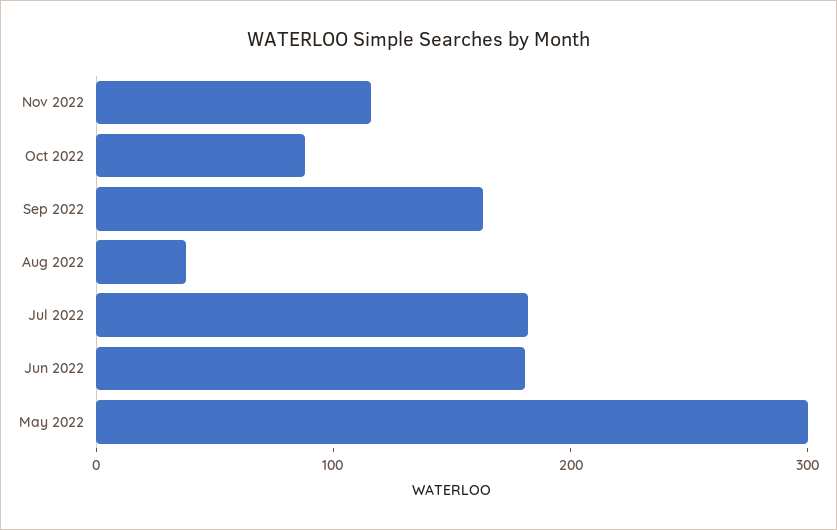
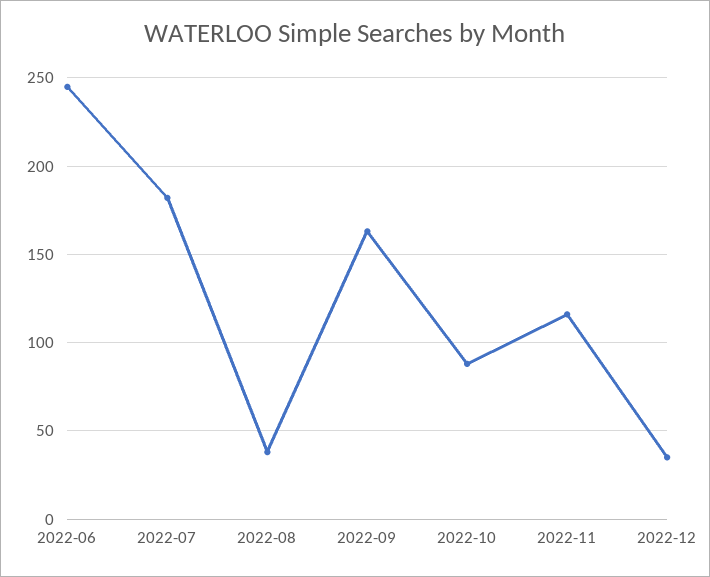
Jun 2022: 180 -> 245
May 2022: 300 -> none
2022-12: none -> 35

